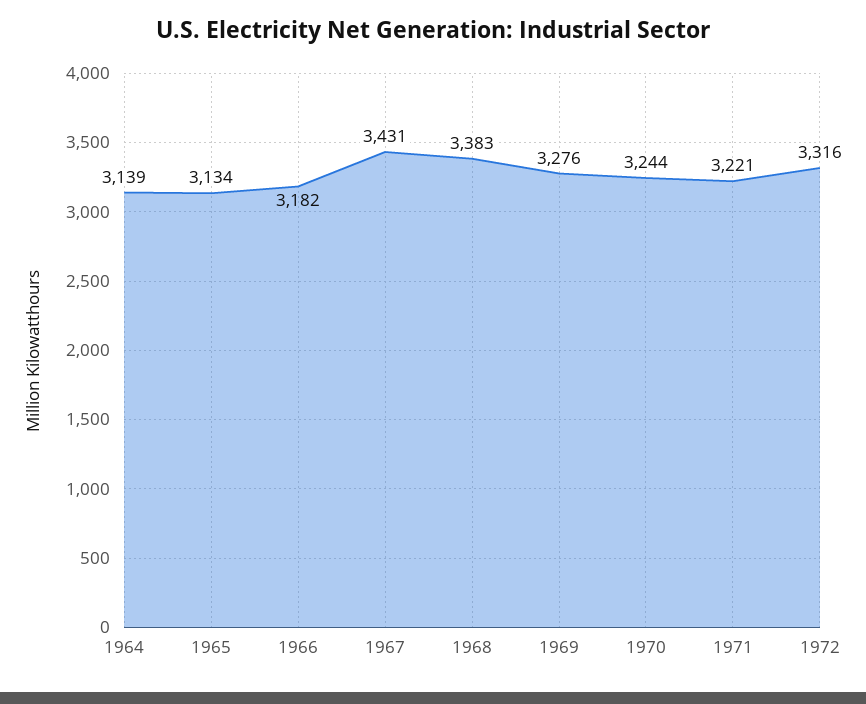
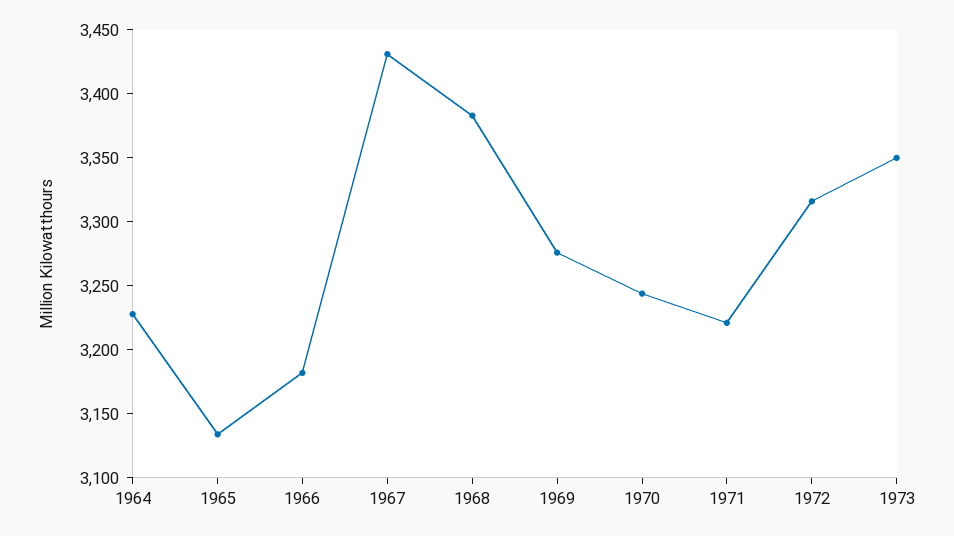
1964: 3139 -> 3230
1973: none -> 3350

